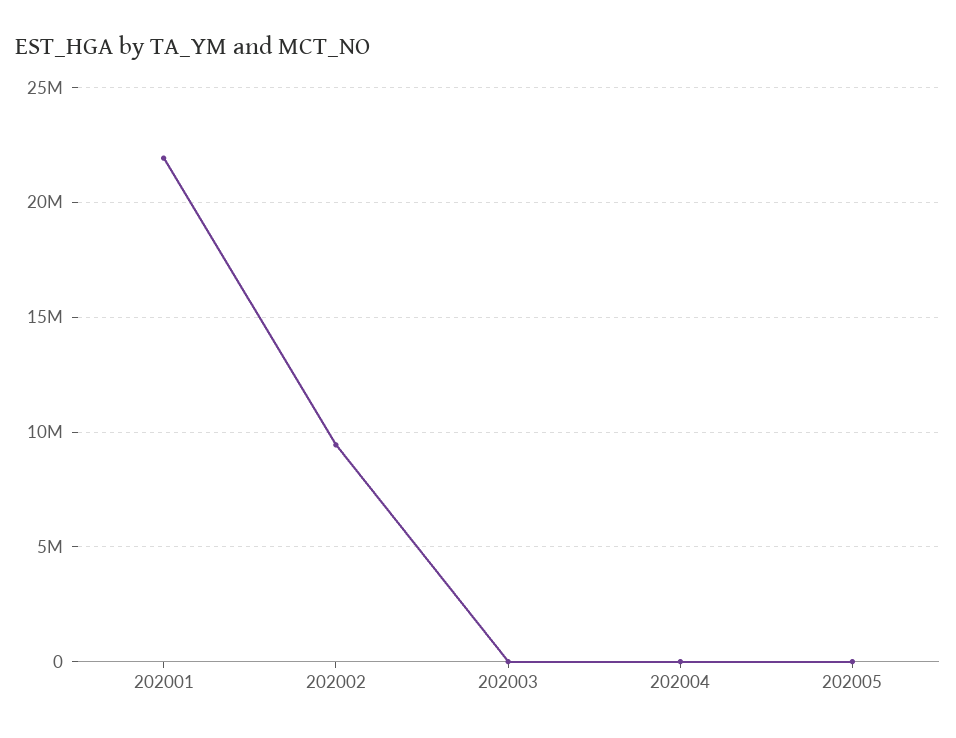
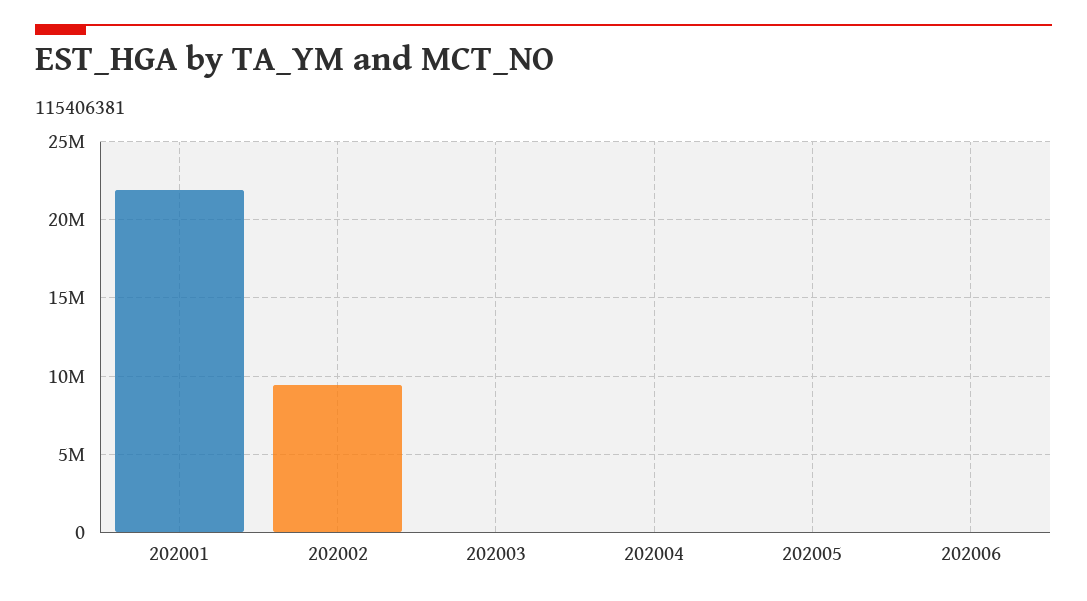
202006: none -> 0

